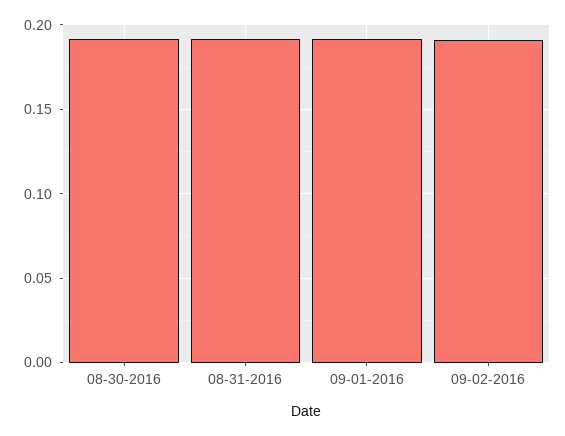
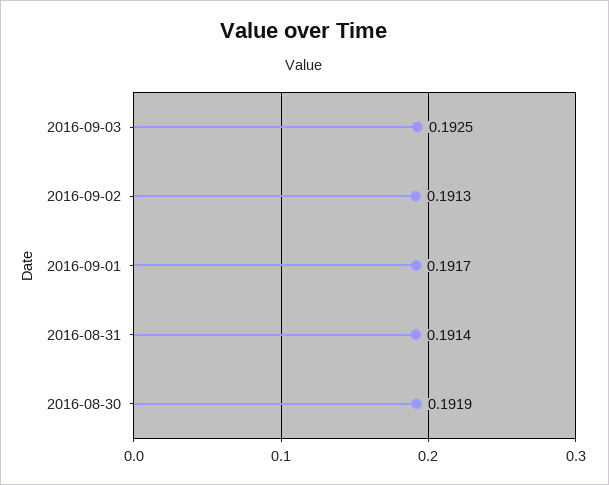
2016-09-03: none -> 0.1925

